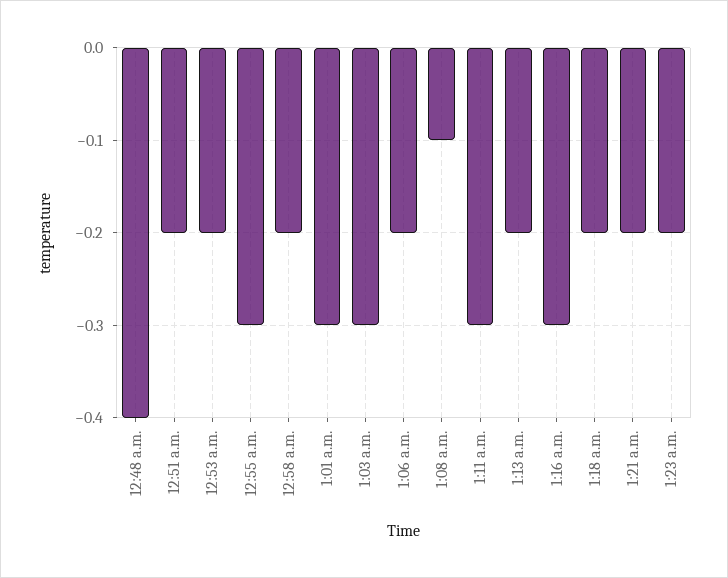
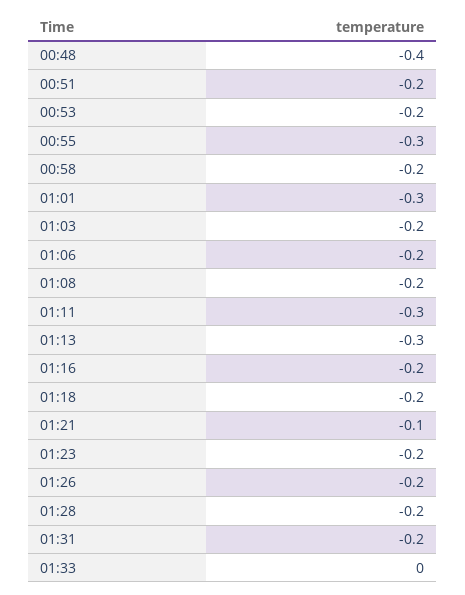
1:03 a.m.: -0.3 -> -0.2
1:08 a.m.: -0.1 -> -0.2
1:13 a.m.: -0.2 -> -0.3
1:16 a.m.: -0.3 -> -0.2
1:21 a.m.: -0.2 -> -0.1
01:26: none -> -0.2
01:28: none -> -0.2
01:31: none -> -0.2
01:33: none -> 0

